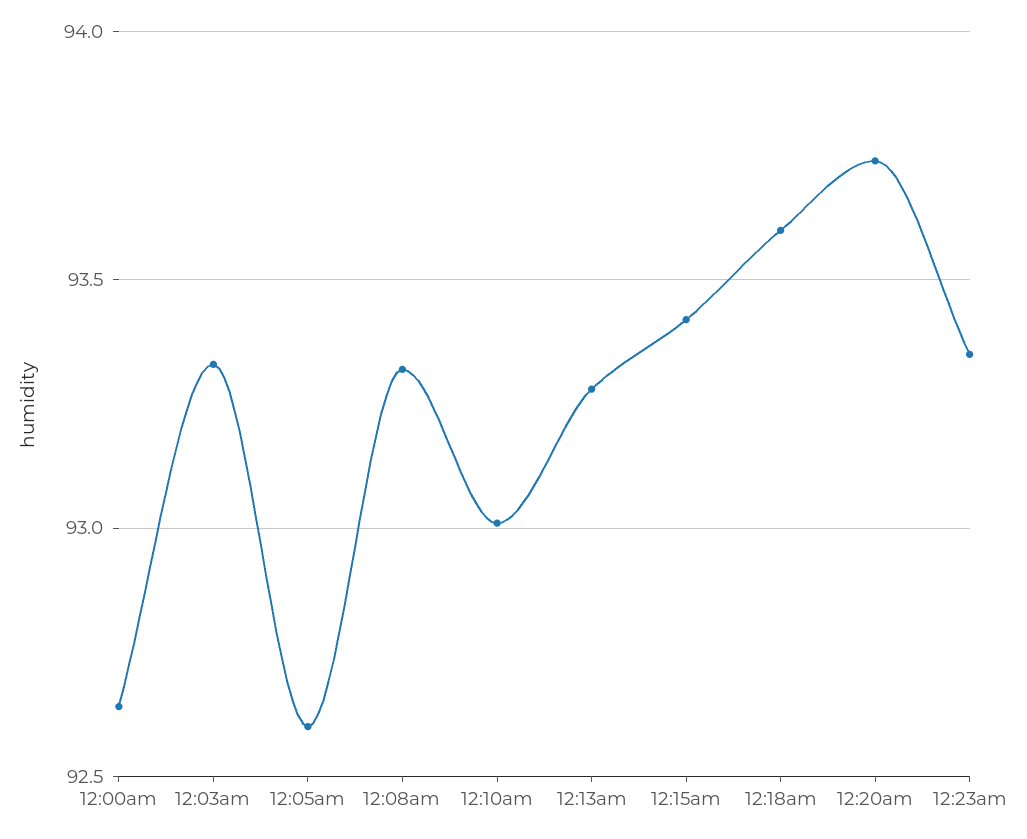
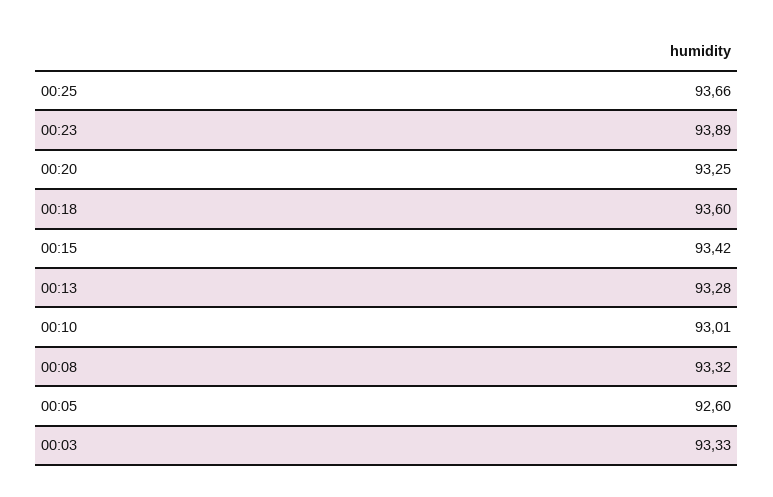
12:00am: 92.65 -> none
12:20am: 93.75 -> 93.25
12:23am: 93.35 -> 93.89
00:25: none -> 93.66

